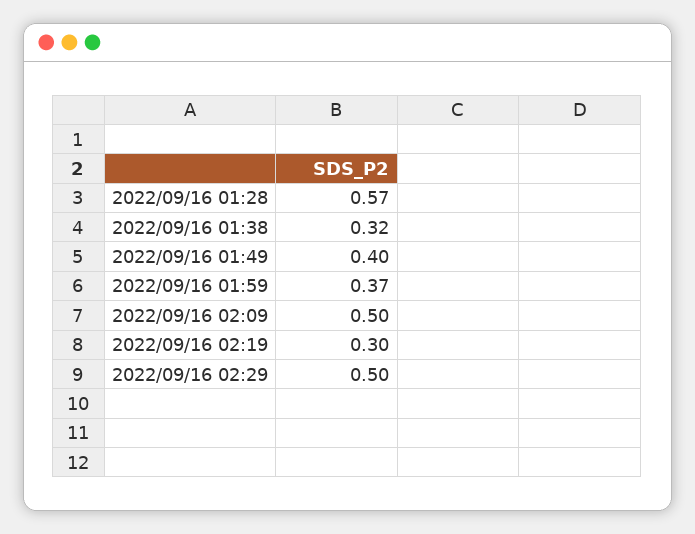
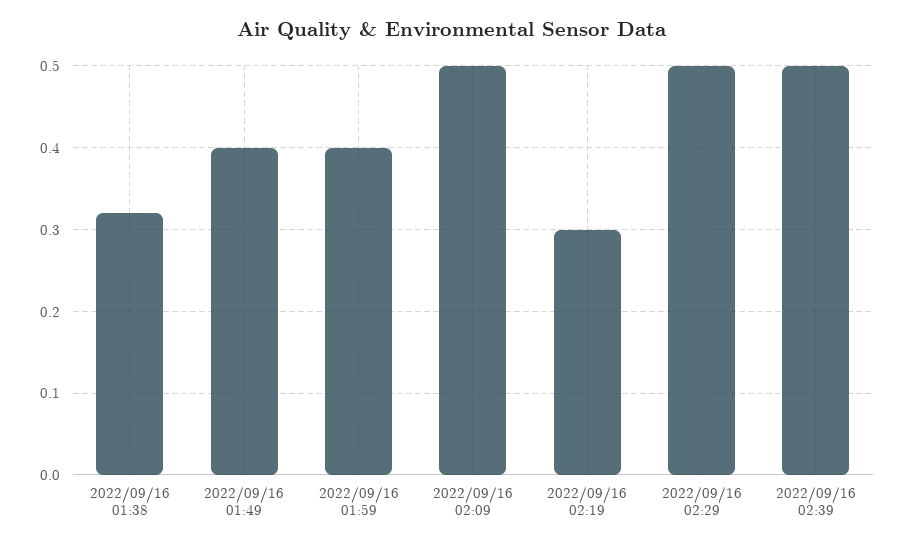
2022/09/16 01:28: 0.57 -> none
2022/09/16 01:59: 0.37 -> 0.4
2022/09/16 02:39: none -> 0.5

